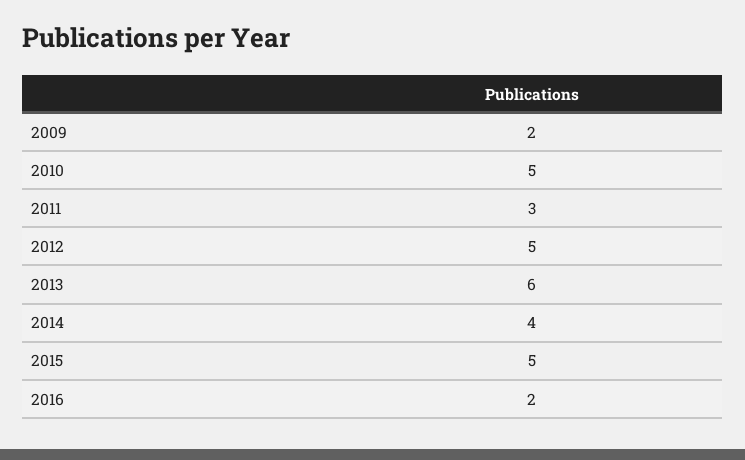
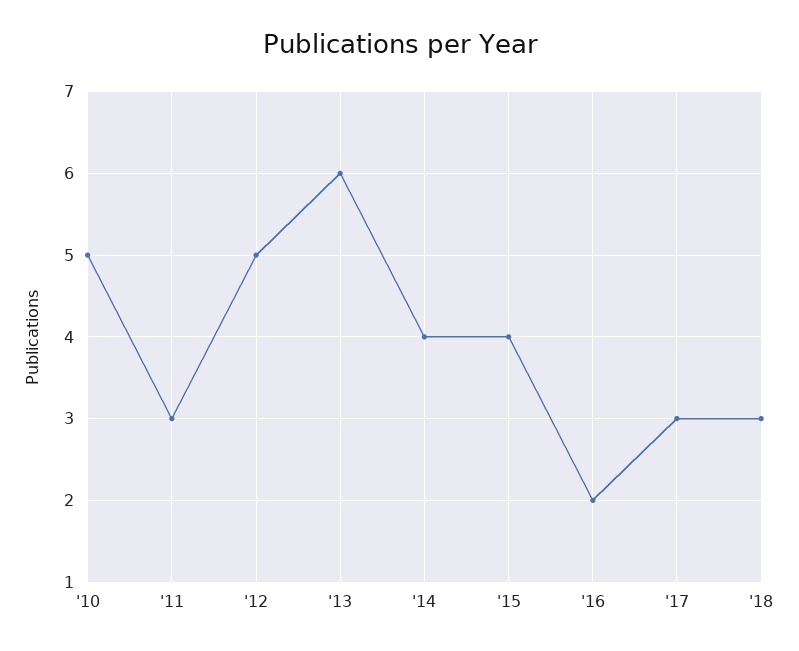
2009: 2 -> none
2015: 5 -> 4
'17: none -> 3
'18: none -> 3

